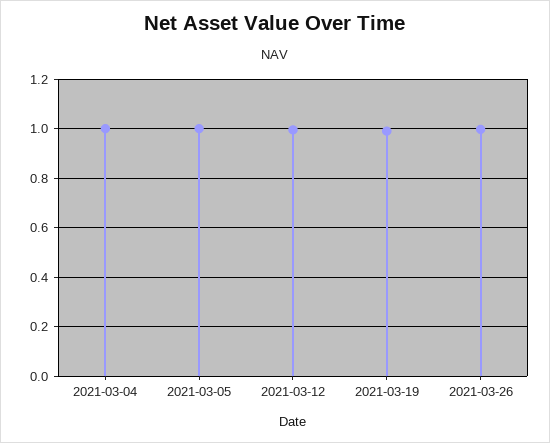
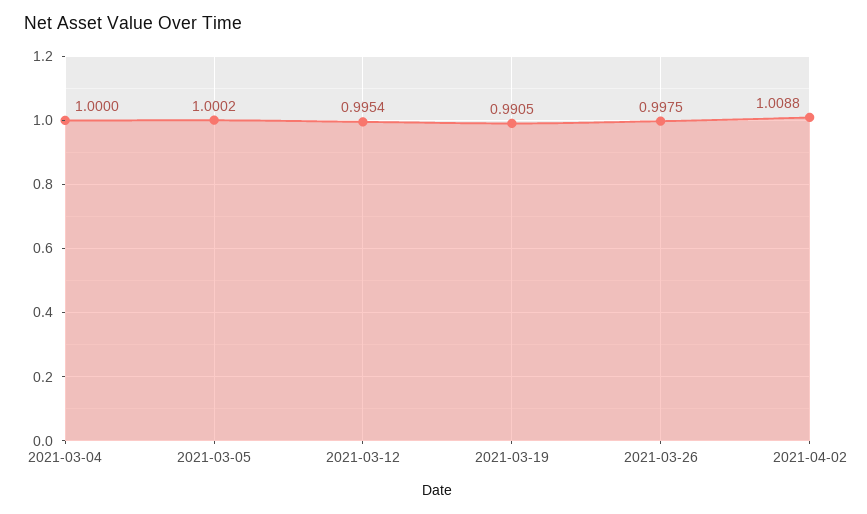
2021-04-02: none -> 1.0088

